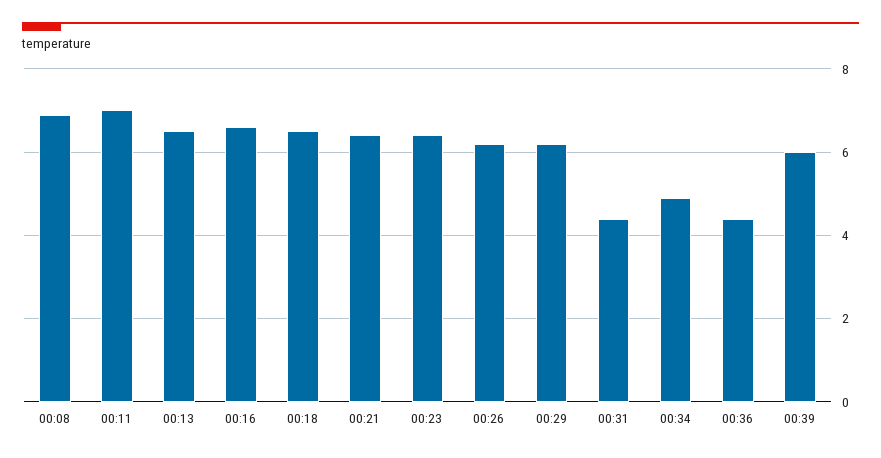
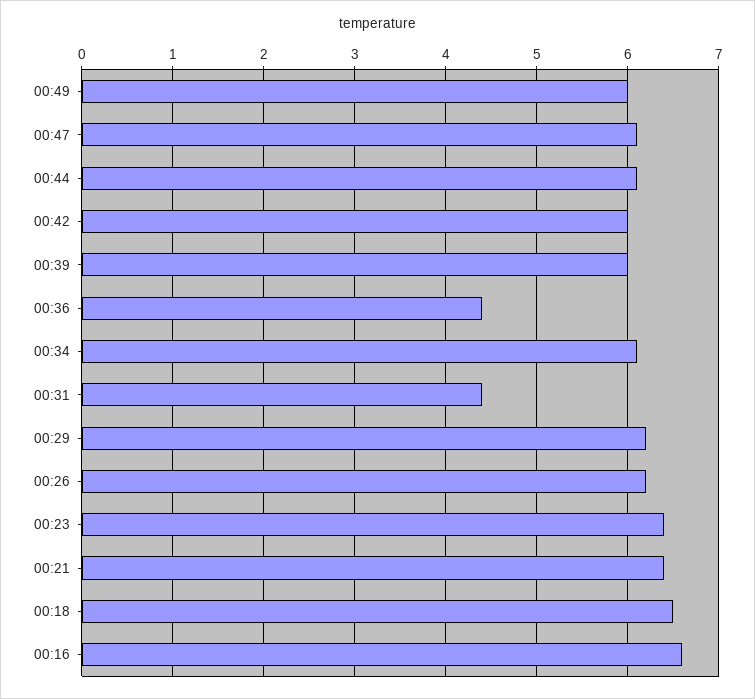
00:08: 7 -> none
00:11: 7 -> none
00:13: 6.5 -> none
00:34: 5 -> 6.1
00:49: none -> 6
00:47: none -> 6.1
00:44: none -> 6.1
00:42: none -> 6

